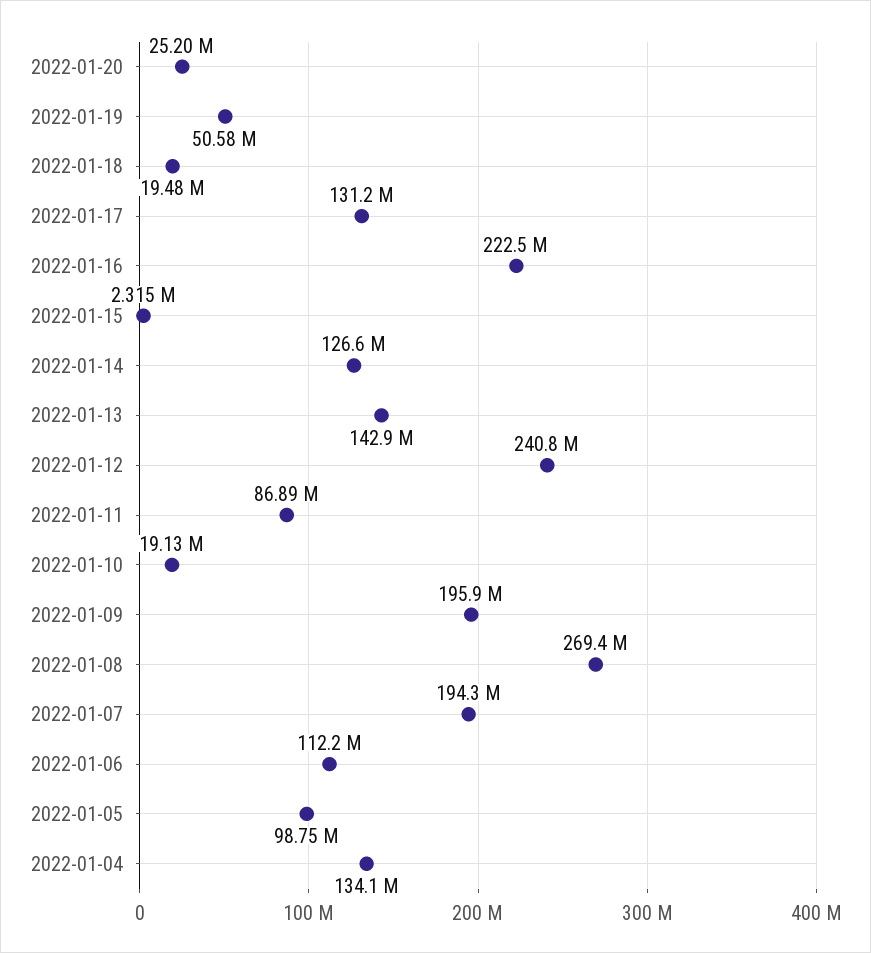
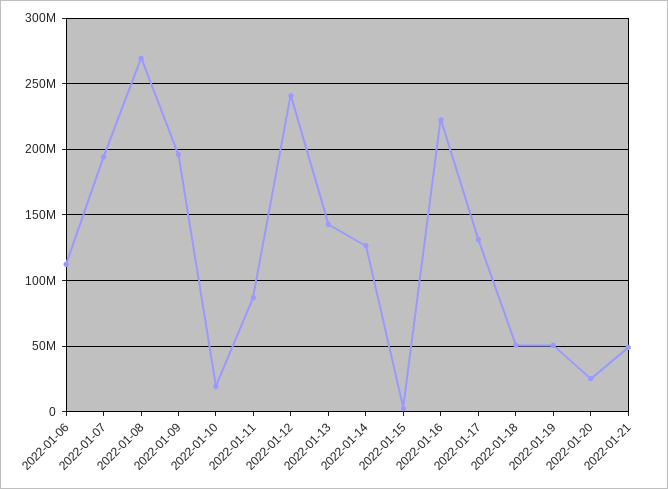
2022-01-18: 19480000 -> 50000000
2022-01-05: 98750000 -> none
2022-01-04: 134100000 -> none
2022-01-21: none -> 50000000

